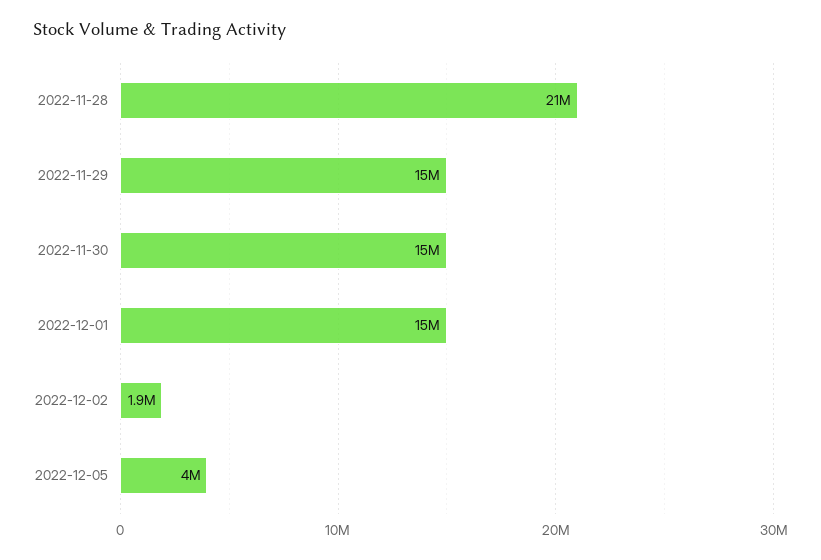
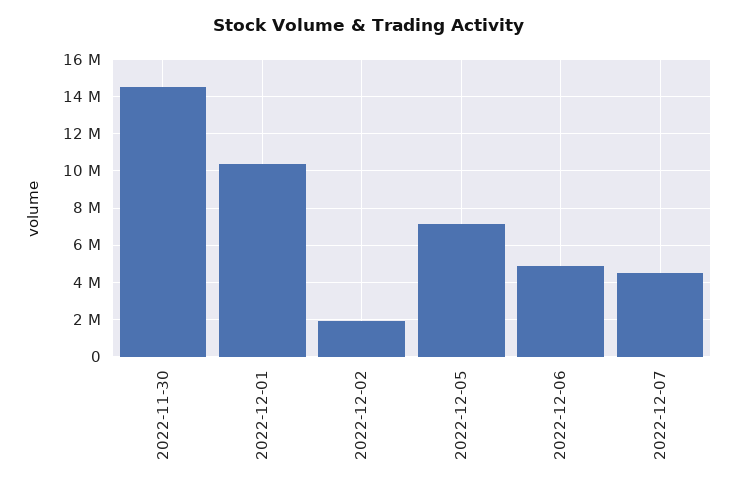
2022-11-28: 21000000 -> none
2022-11-29: 15000000 -> none
2022-12-01: 15000000 -> 10500000
2022-12-05: 4000000 -> 7000000
2022-12-06: none -> 5000000
2022-12-07: none -> 4500000

